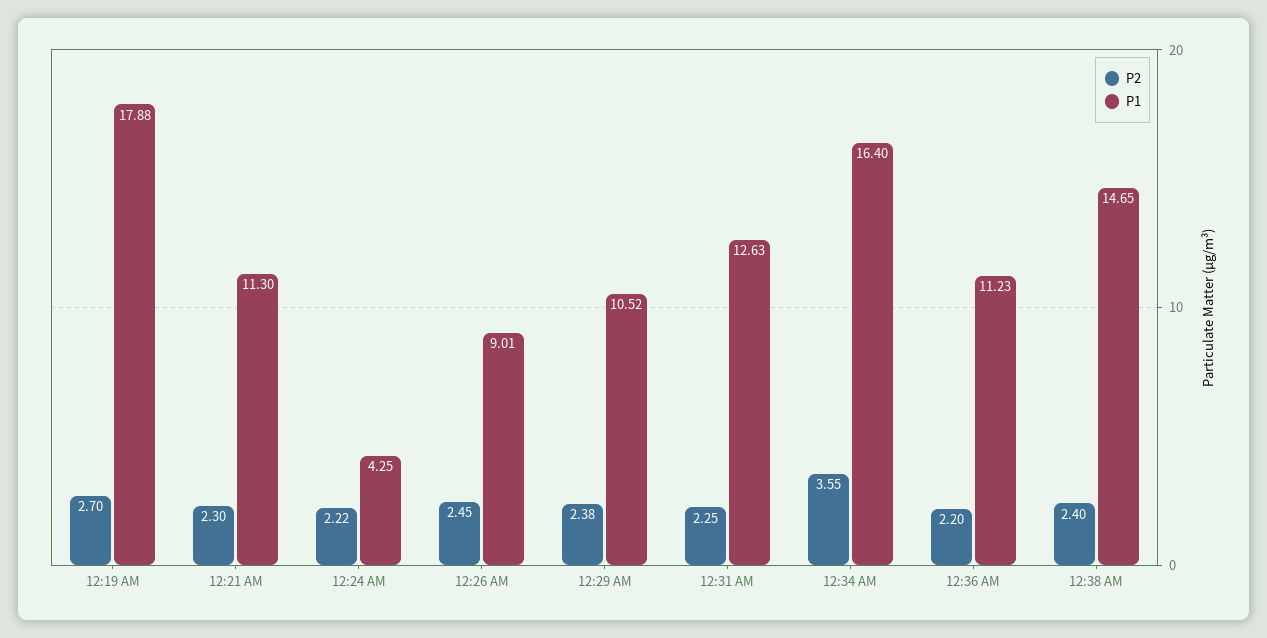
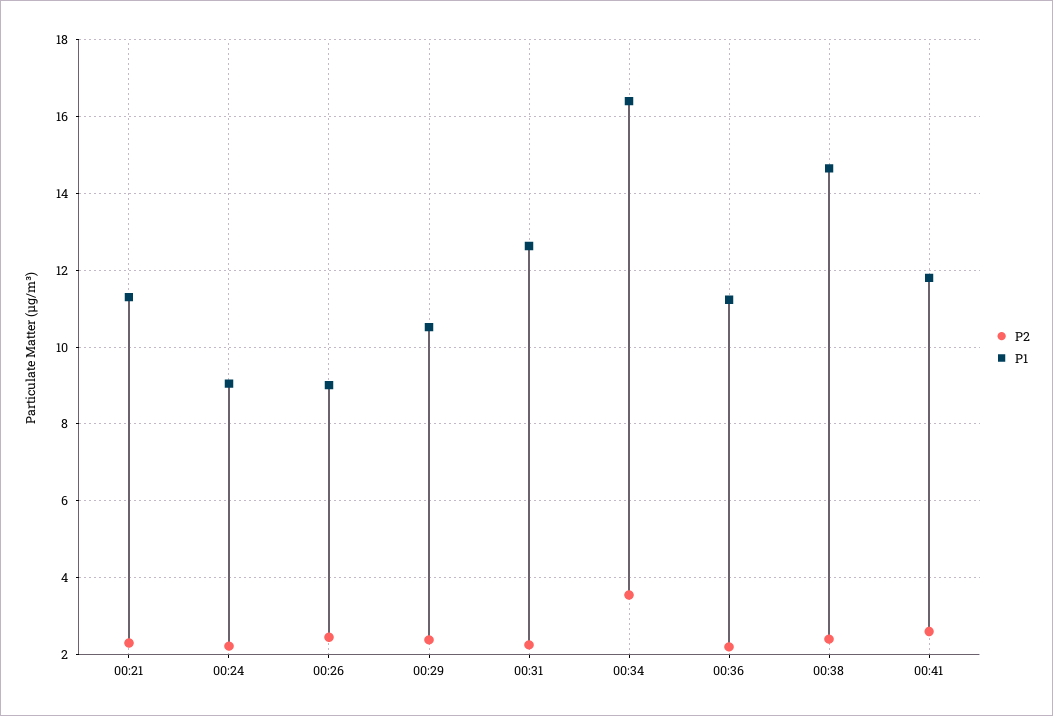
P2, 12:19 AM: 2.7 -> none
P1, 12:19 AM: 17.88 -> none
P1, 12:24 AM: 4.25 -> 9
P2, 00:41: none -> 2.6
P1, 00:41: none -> 11.8

